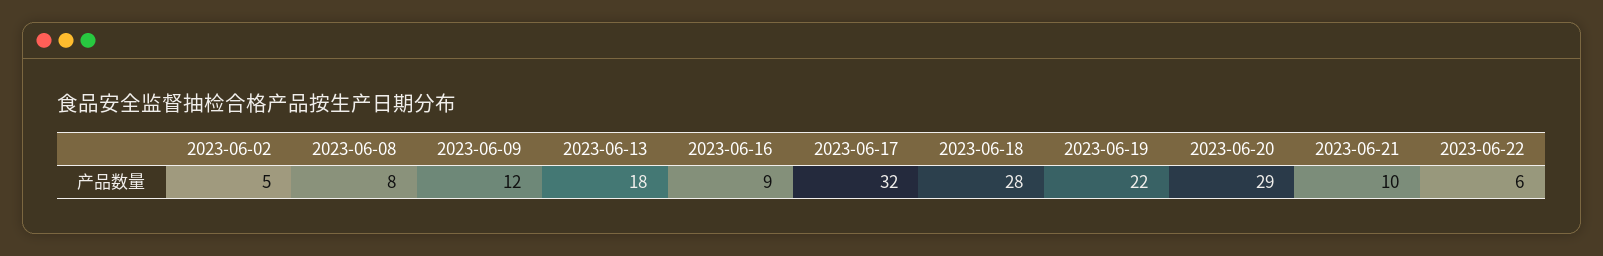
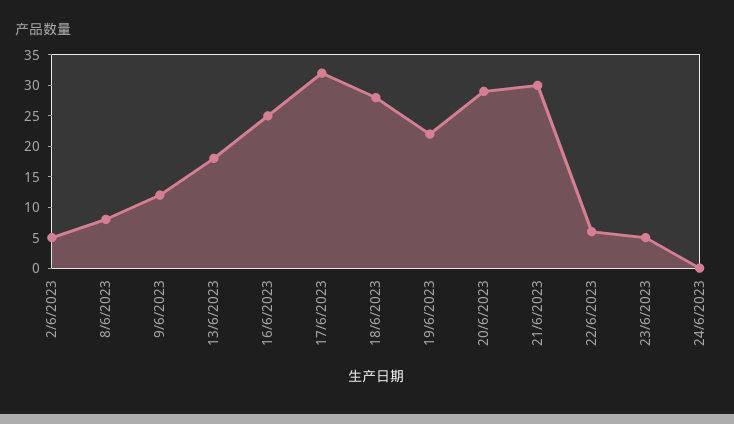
2023-06-16: 9 -> 25
2023-06-21: 10 -> 30
23/6/2023: none -> 5
24/6/2023: none -> 0

